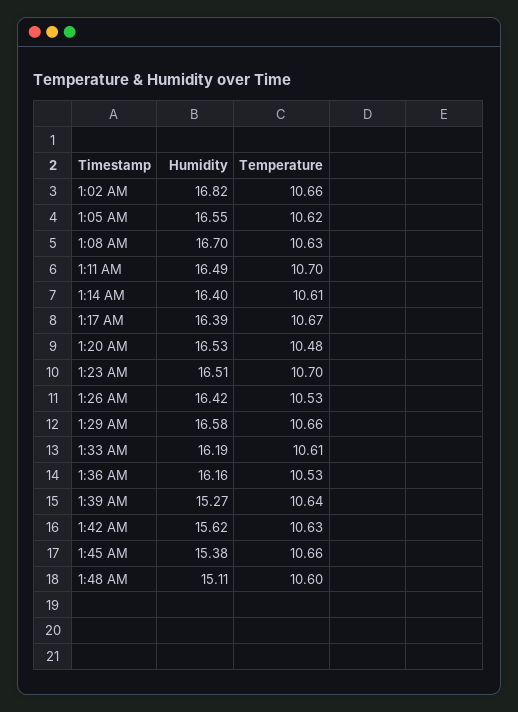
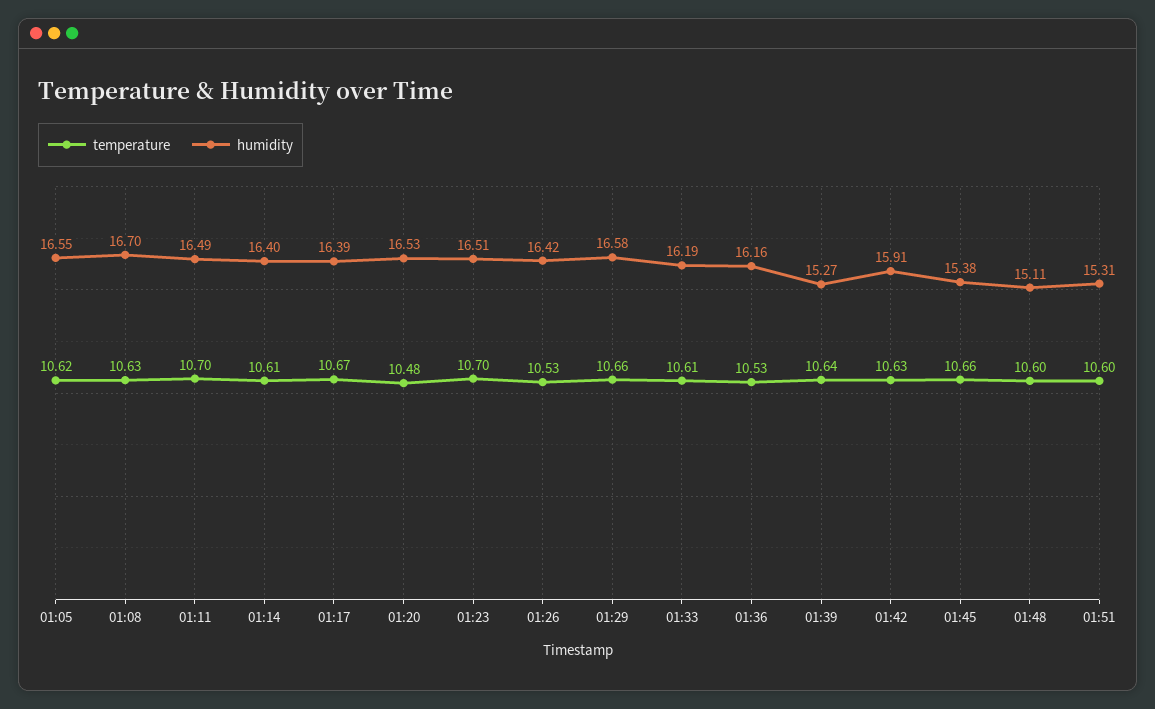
Humidity, 1:02 AM: 16.82 -> none
Temperature, 1:02 AM: 10.66 -> none
Humidity, 1:42 AM: 15.62 -> 15.91
Temperature, 01:51: none -> 10.6
Humidity, 01:51: none -> 15.31

